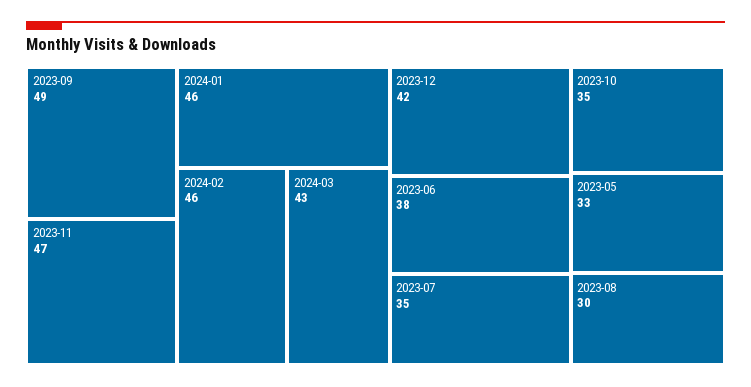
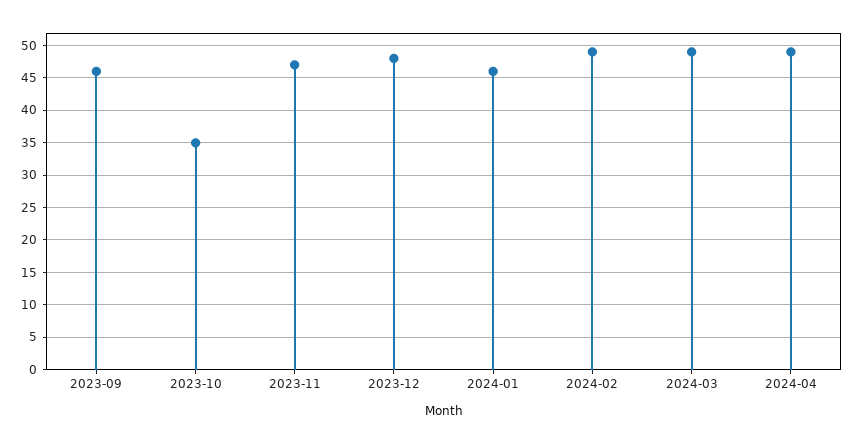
2023-09: 49 -> 46
2024-02: 46 -> 49
2024-03: 43 -> 49
2023-12: 42 -> 48
2023-06: 38 -> none
2023-07: 35 -> none
2023-05: 33 -> none
2023-08: 30 -> none
2024-04: none -> 49

